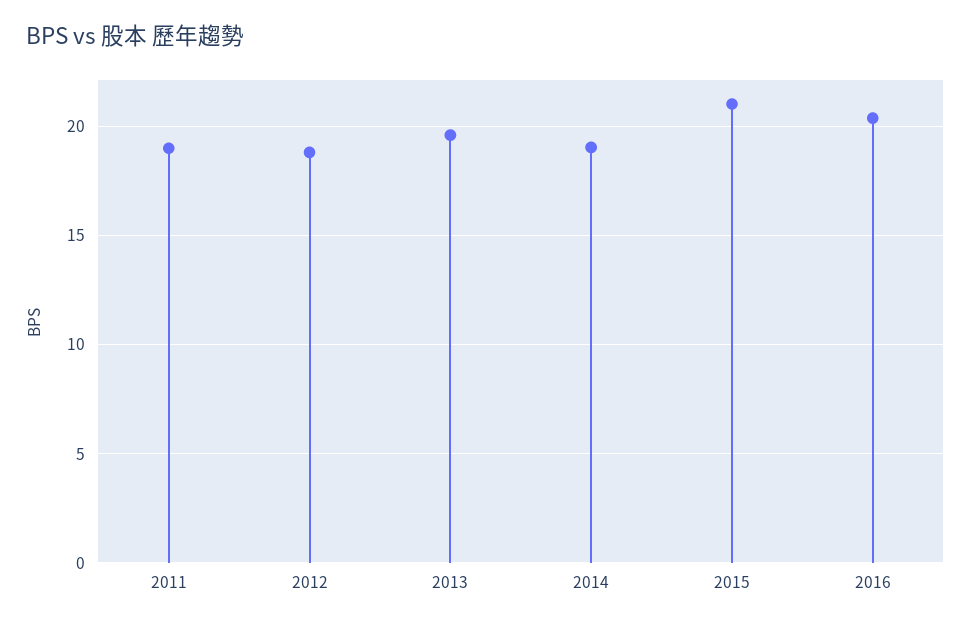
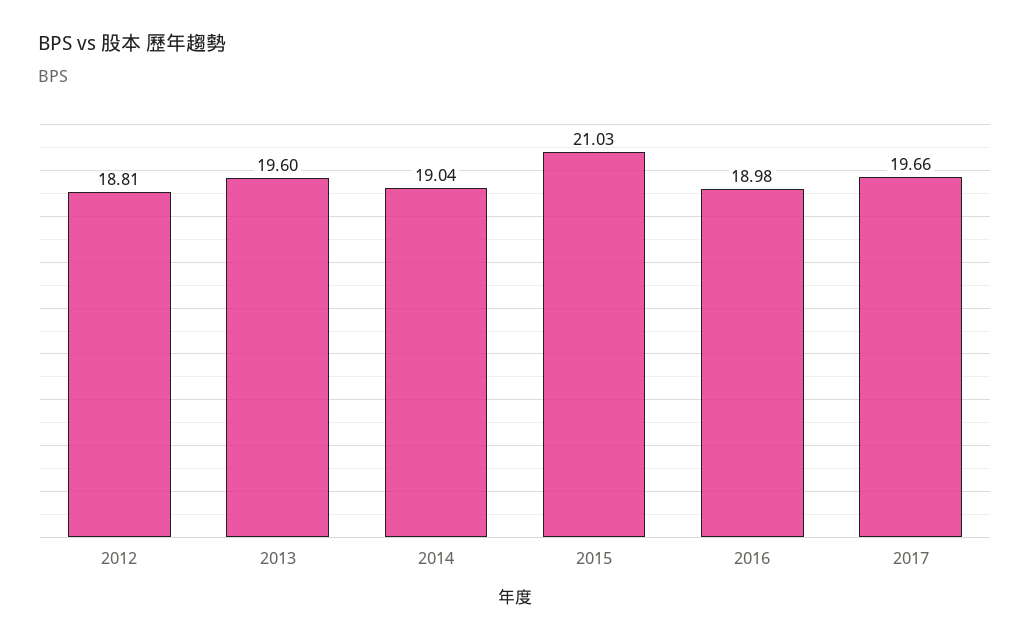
2011: 19 -> none
2016: 20.5 -> 18.98
2017: none -> 19.66

